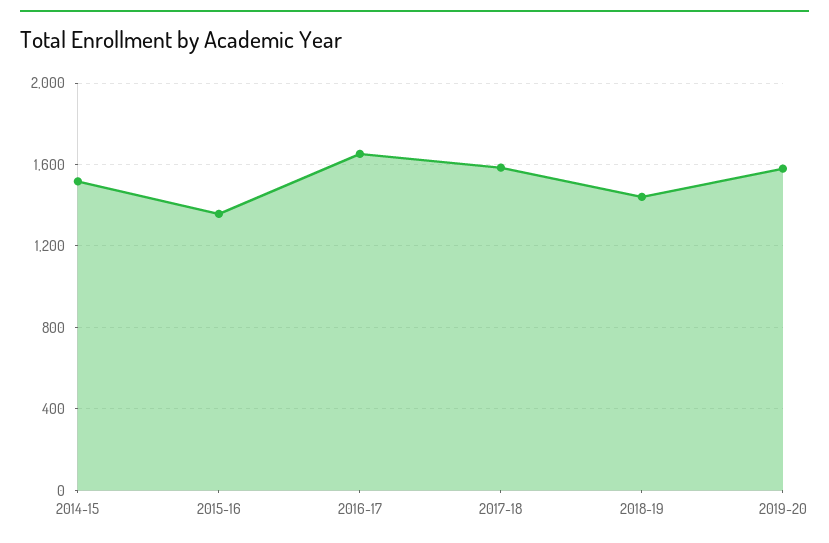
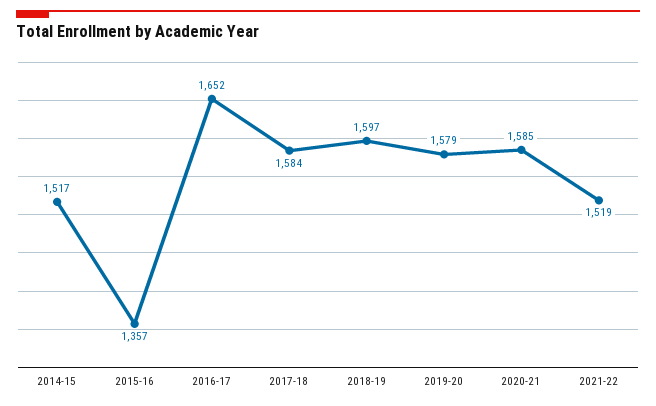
2018-19: 1450 -> 1597
2020-21: none -> 1585
2021-22: none -> 1519

